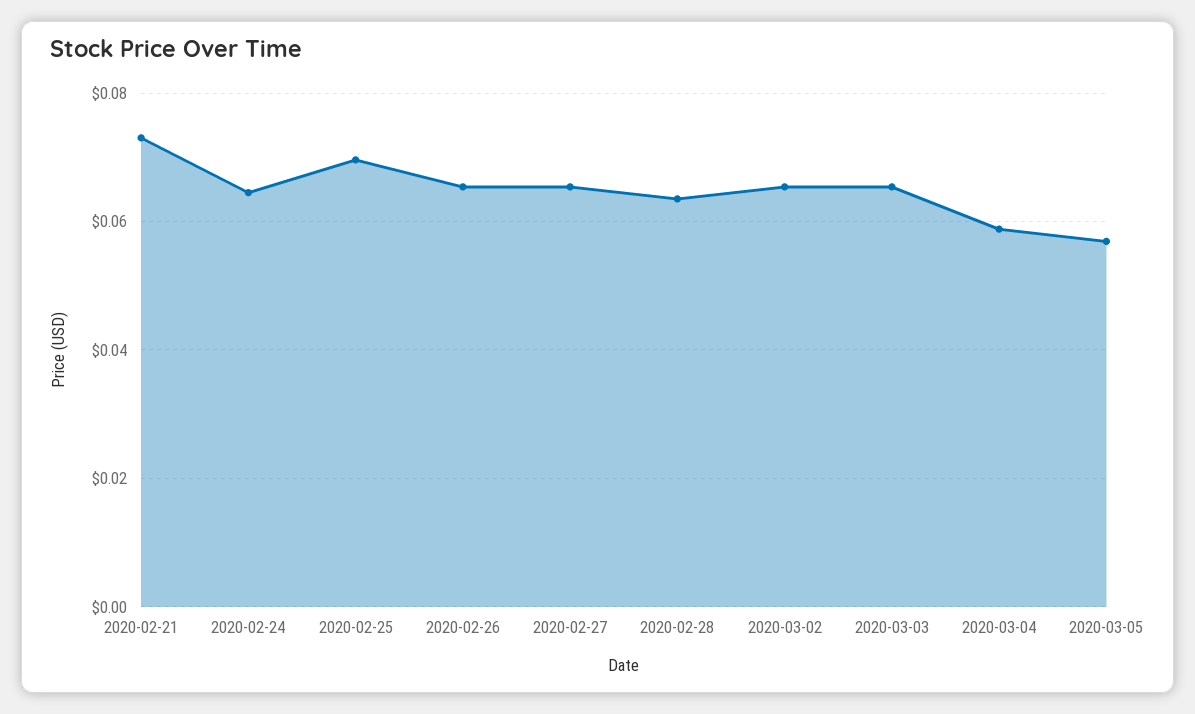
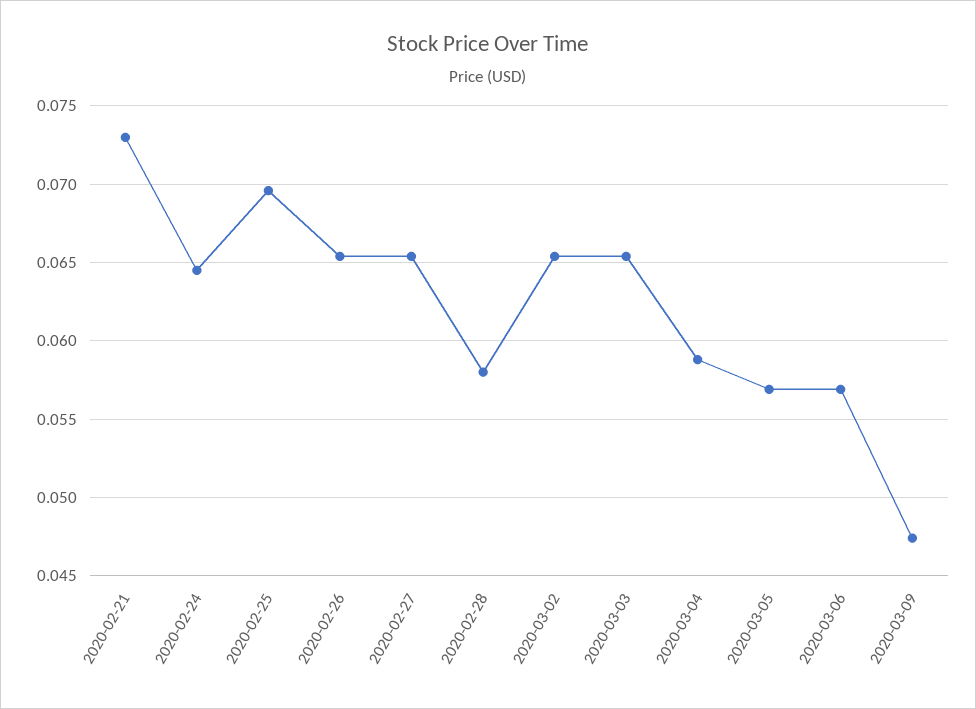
2020-02-28: 0.064 -> 0.058
2020-03-06: none -> 0.057
2020-03-09: none -> 0.0475

